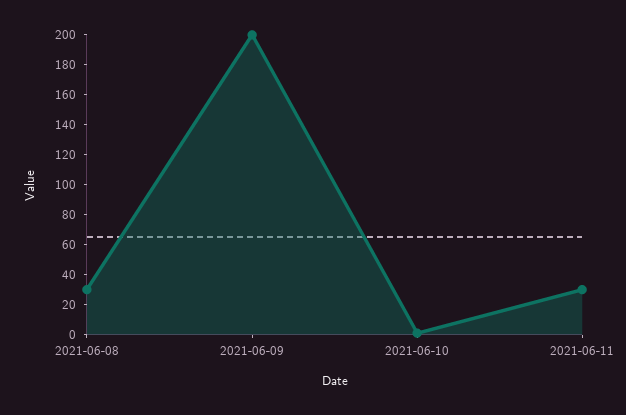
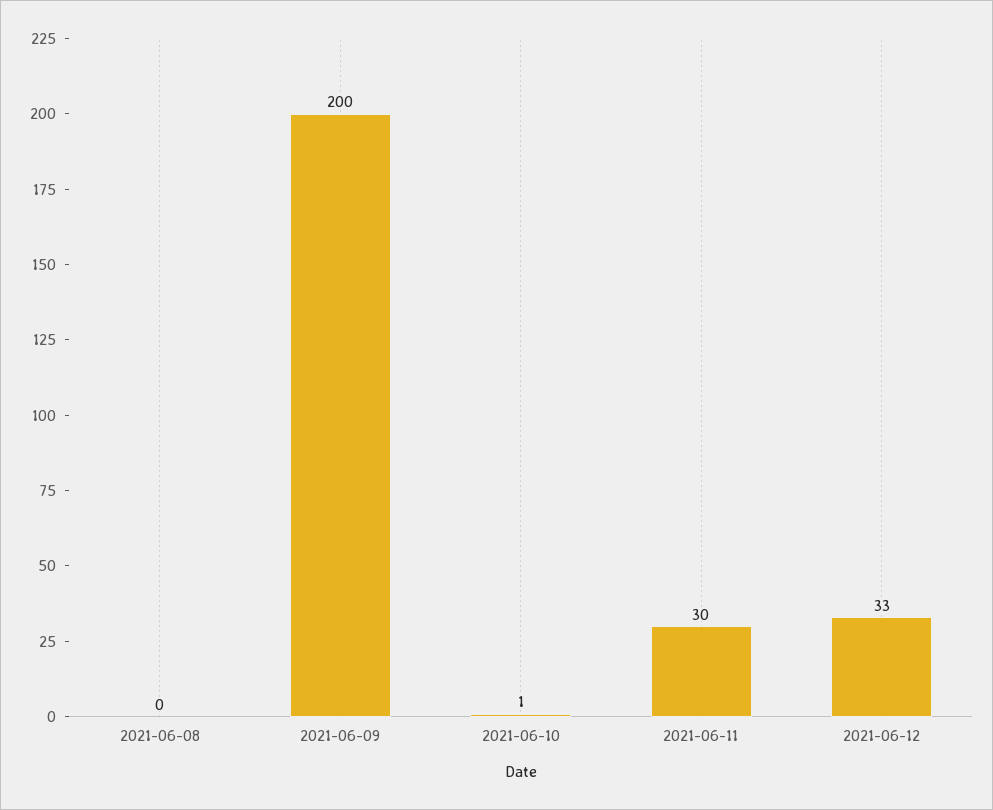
2021-06-08: 30 -> 0
2021-06-12: none -> 33

